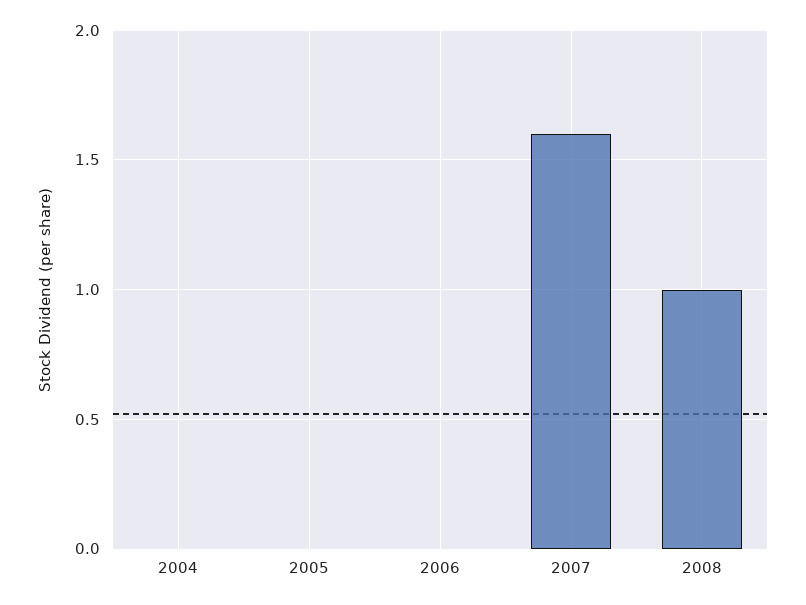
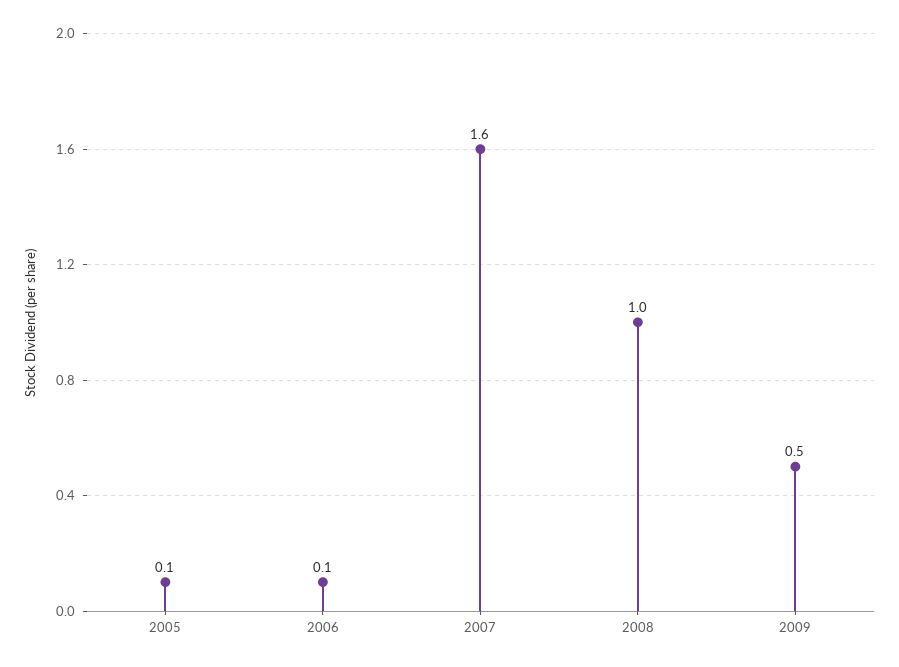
2004: 0 -> none
2005: 0 -> 0.1
2006: 0 -> 0.1
2009: none -> 0.5

